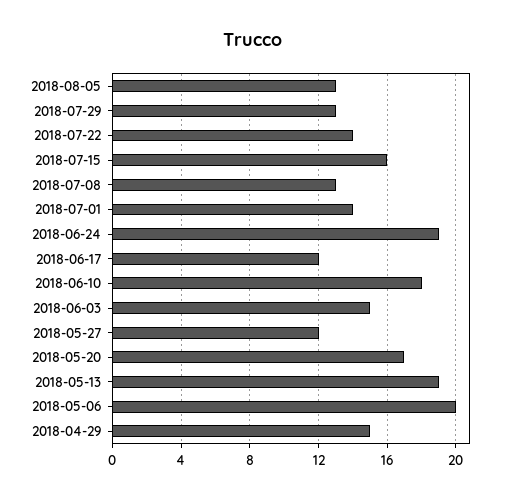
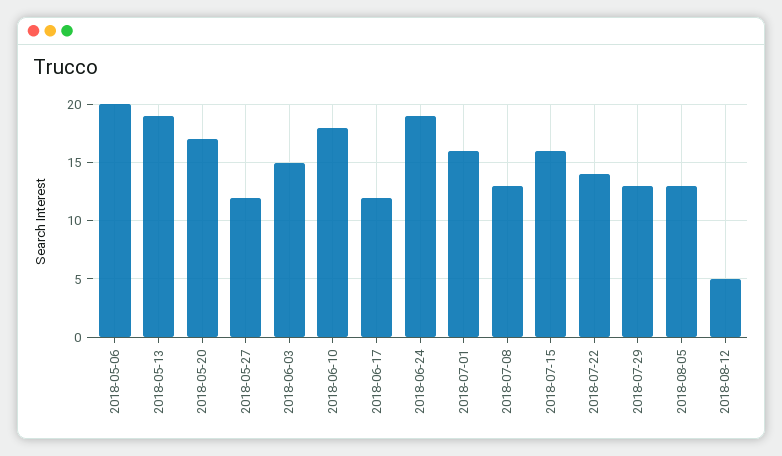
2018-07-01: 14 -> 16
2018-04-29: 15 -> none
2018-08-12: none -> 5

